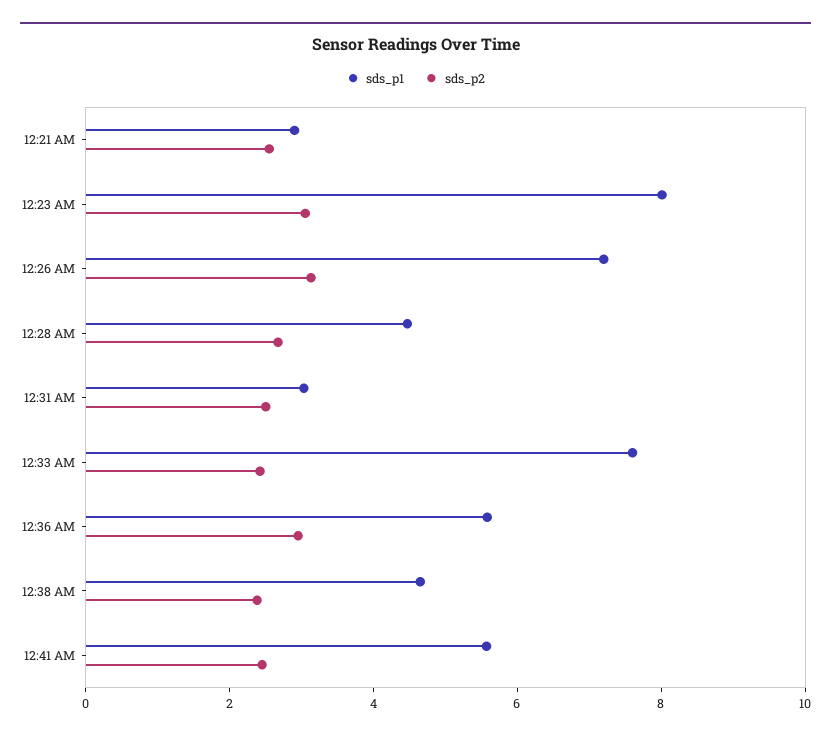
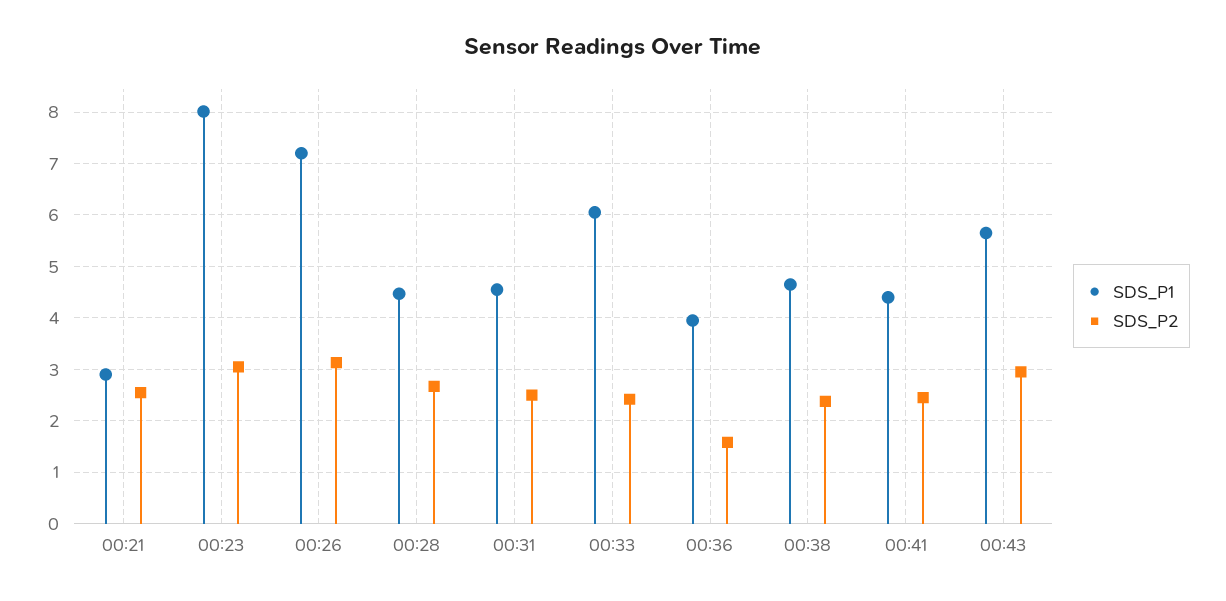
sds_p1, 12:31 AM: 3 -> 4.6
sds_p1, 12:33 AM: 7.5 -> 6
sds_p1, 12:36 AM: 5.5 -> 4
sds_p2, 12:36 AM: 3 -> 1.6
sds_p1, 12:41 AM: 5.5 -> 4.4
sds_p1, 00:43: none -> 5.6
sds_p2, 00:43: none -> 3

